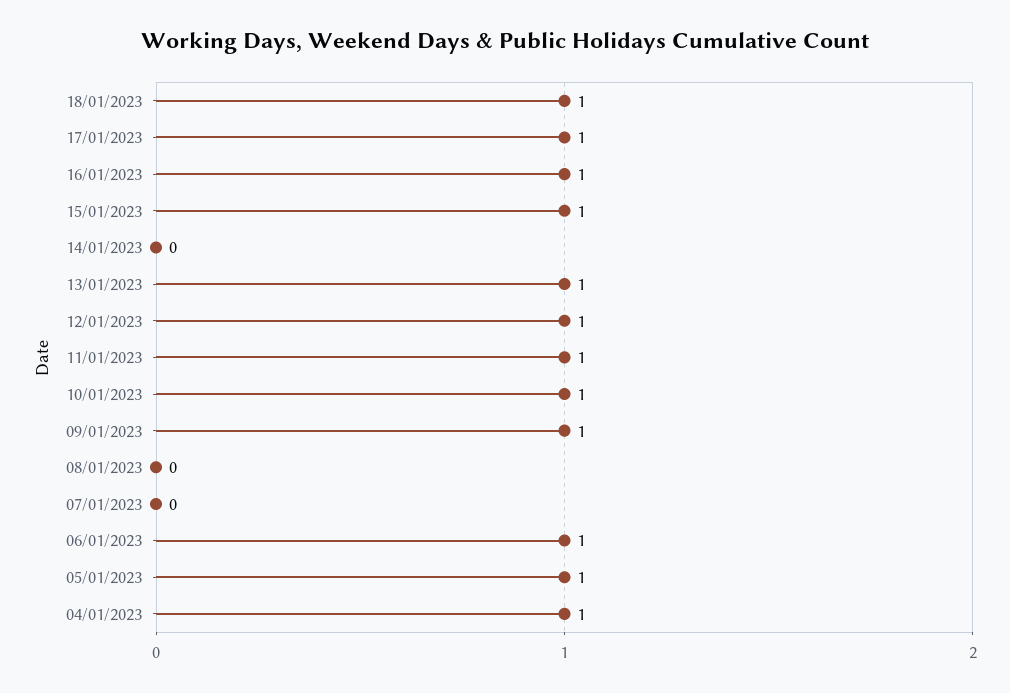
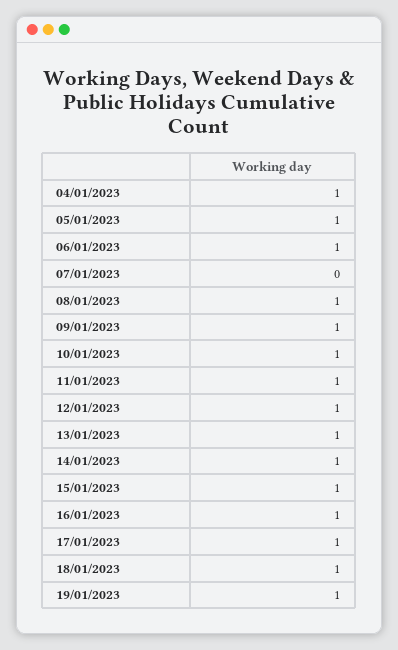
14/01/2023: 0 -> 1
08/01/2023: 0 -> 1
19/01/2023: none -> 1

